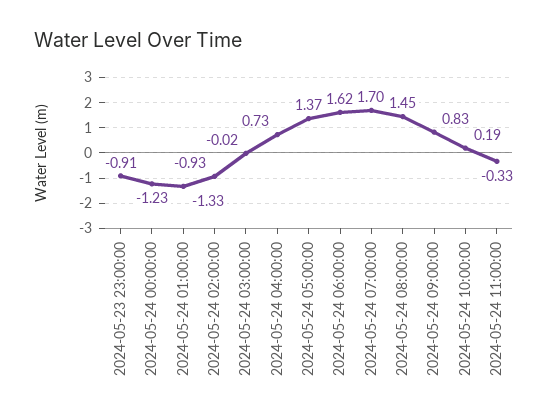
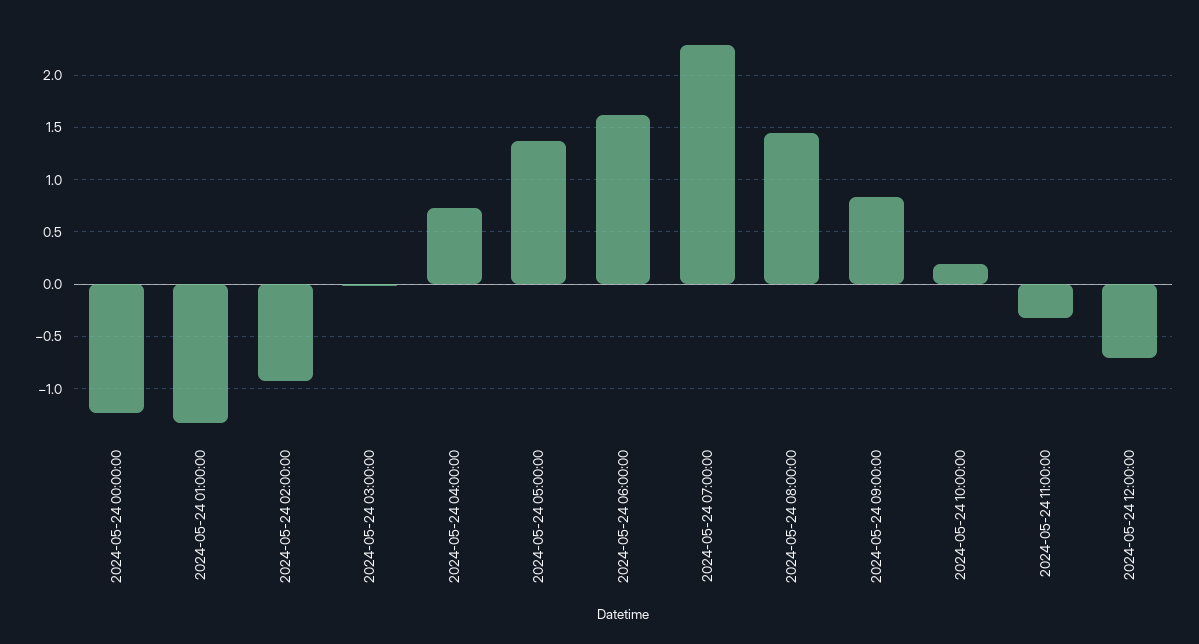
2024-05-23 23:00:00: -0.91 -> none
2024-05-24 07:00:00: 1.7 -> 2.3
2024-05-24 12:00:00: none -> -0.7

